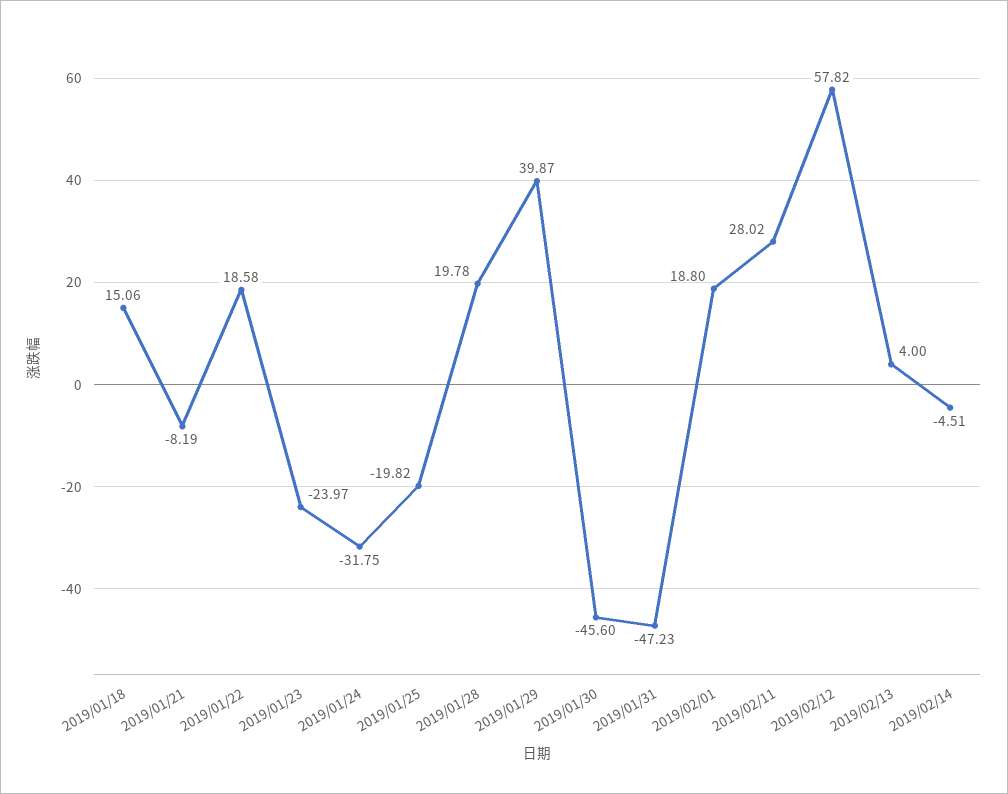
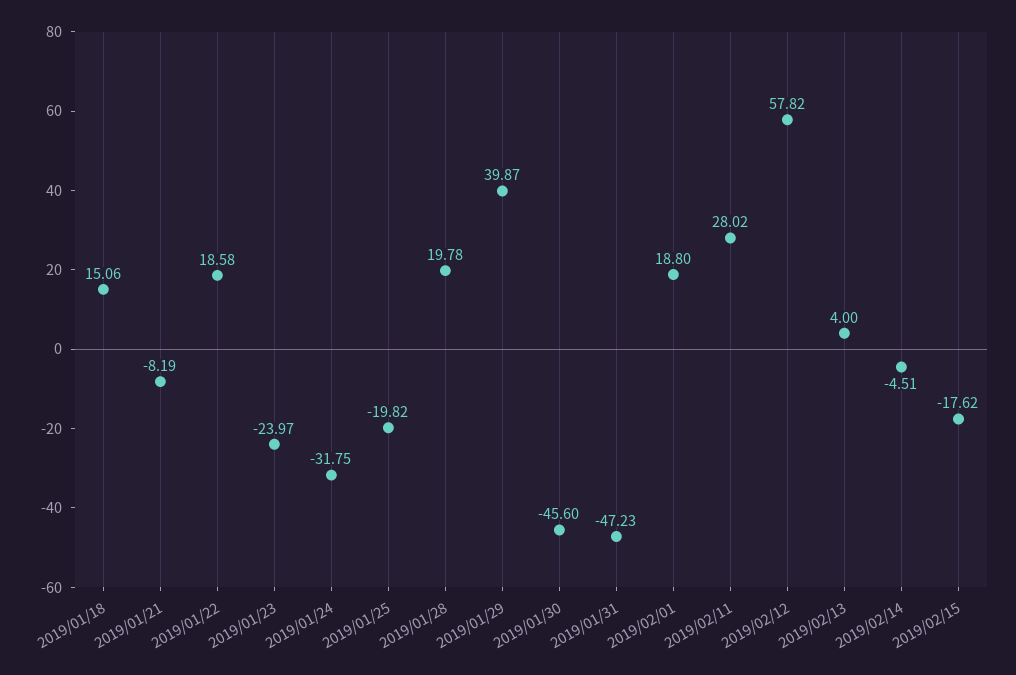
2019/02/15: none -> -17.62

